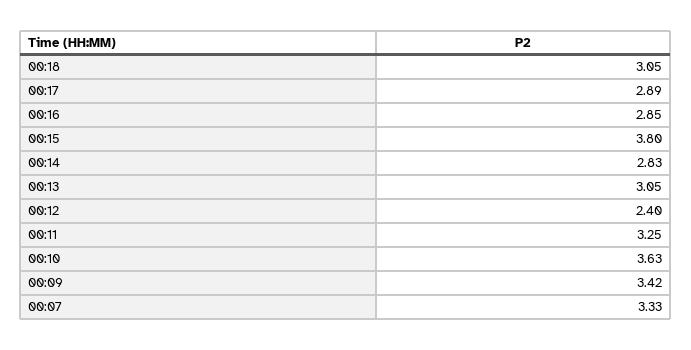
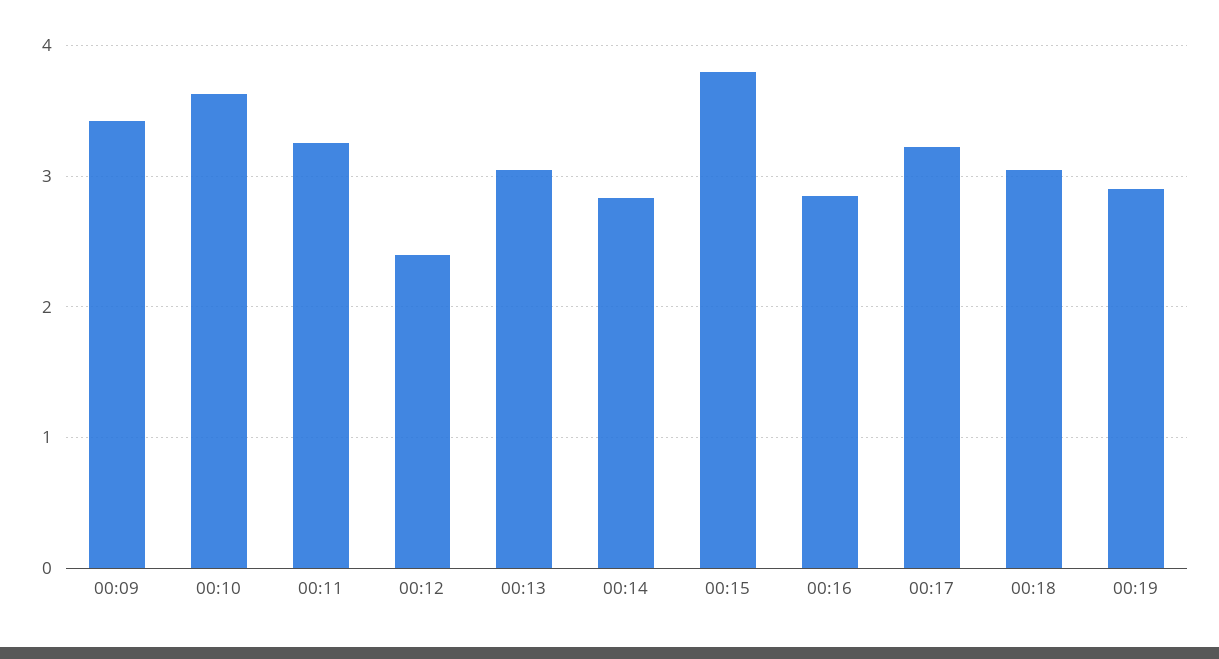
00:17: 2.89 -> 3.2
00:07: 3.33 -> none
00:19: none -> 2.9

